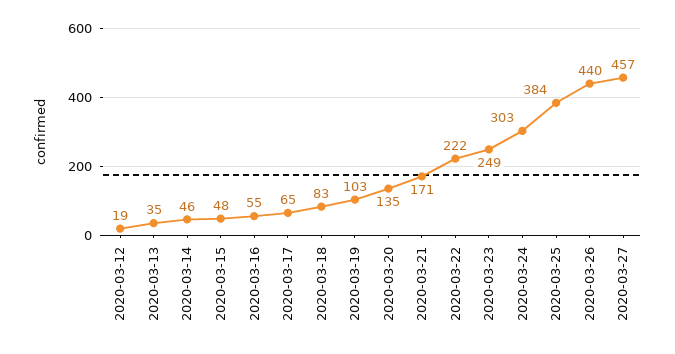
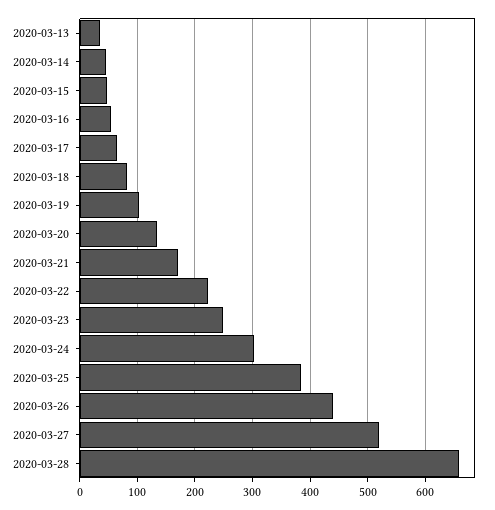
2020-03-12: 19 -> none
2020-03-27: 457 -> 520
2020-03-28: none -> 660

